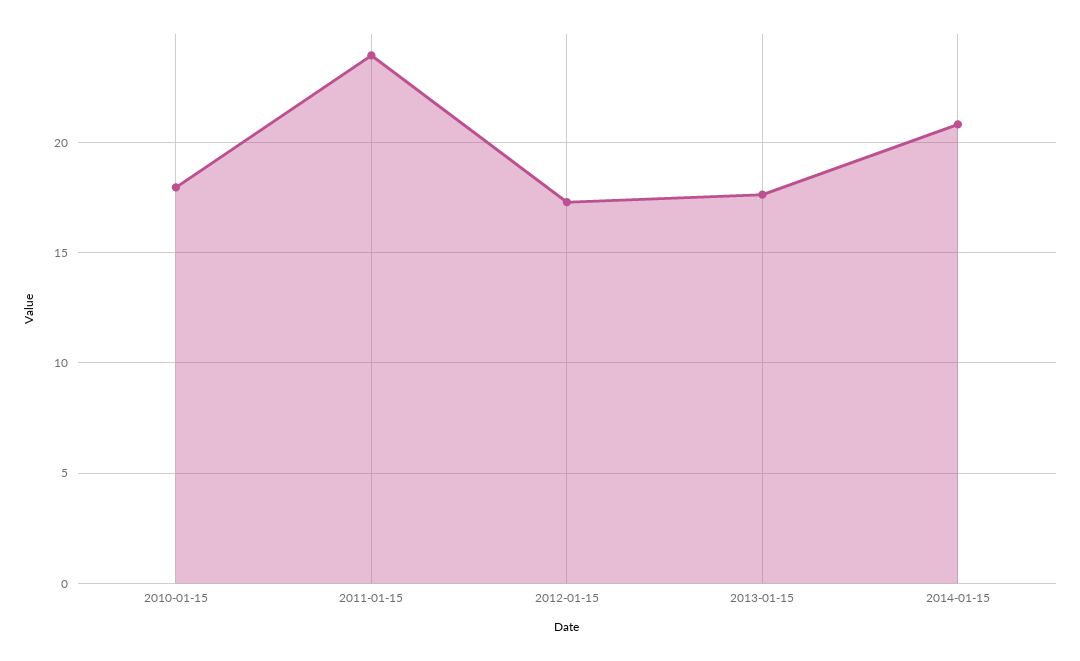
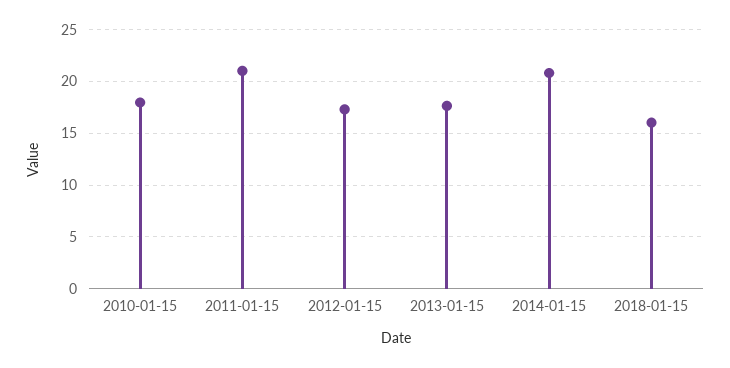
2011-01-15: 24 -> 21
2018-01-15: none -> 16

